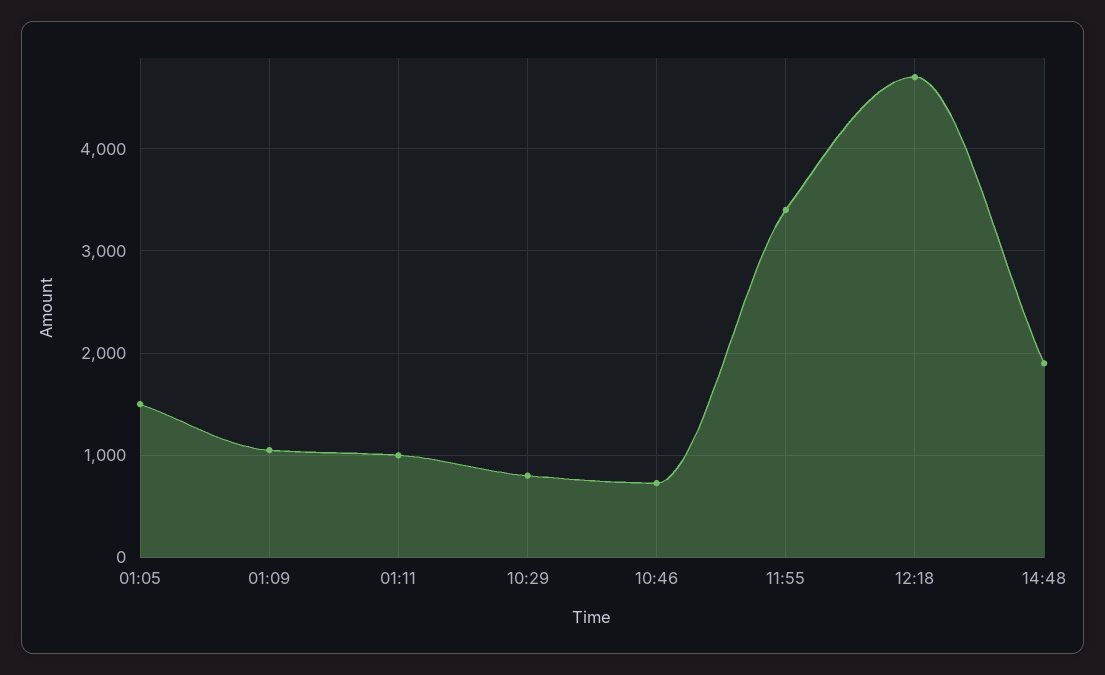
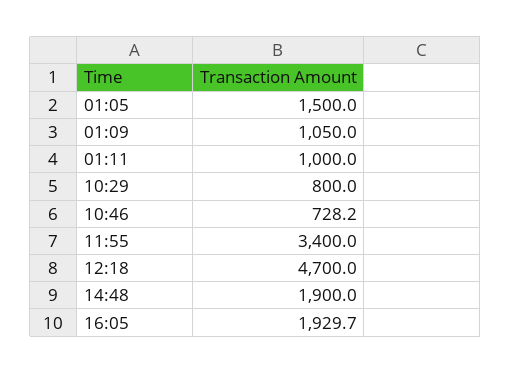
16:05: none -> 1929.7

